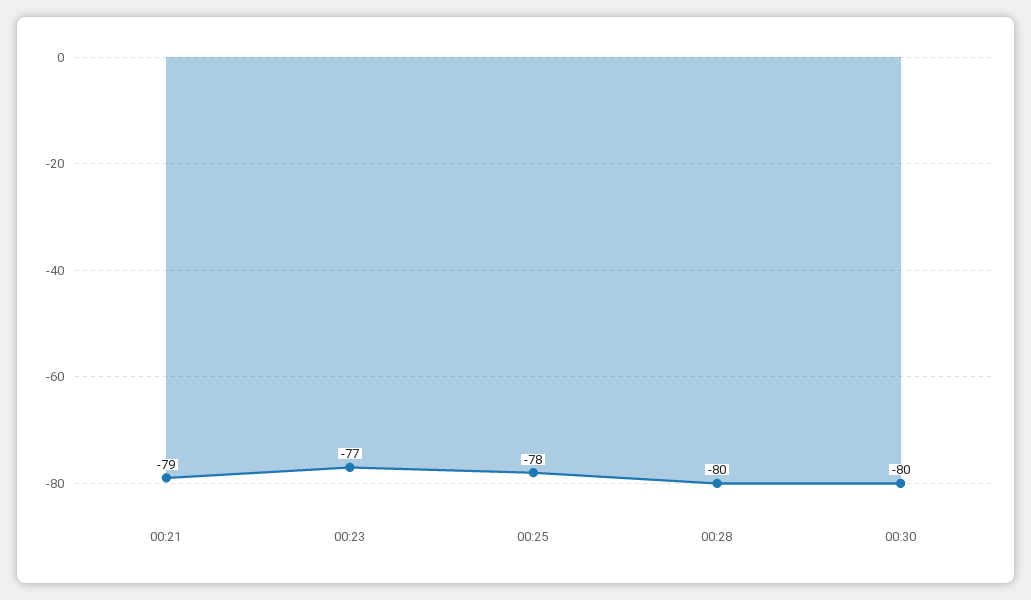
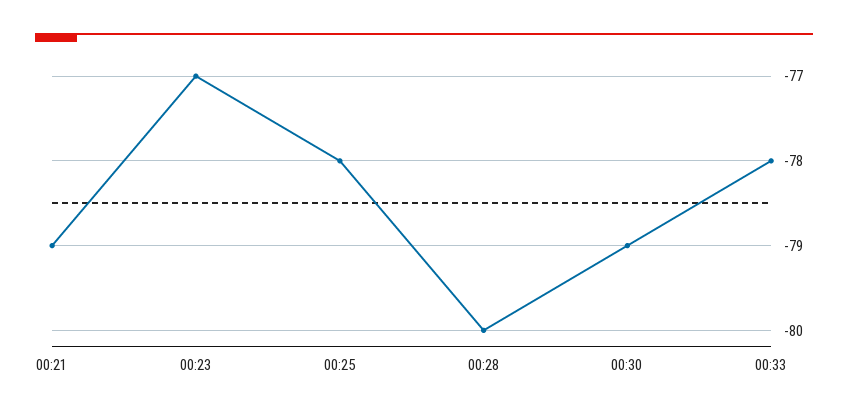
00:30: -80 -> -79
00:33: none -> -78

